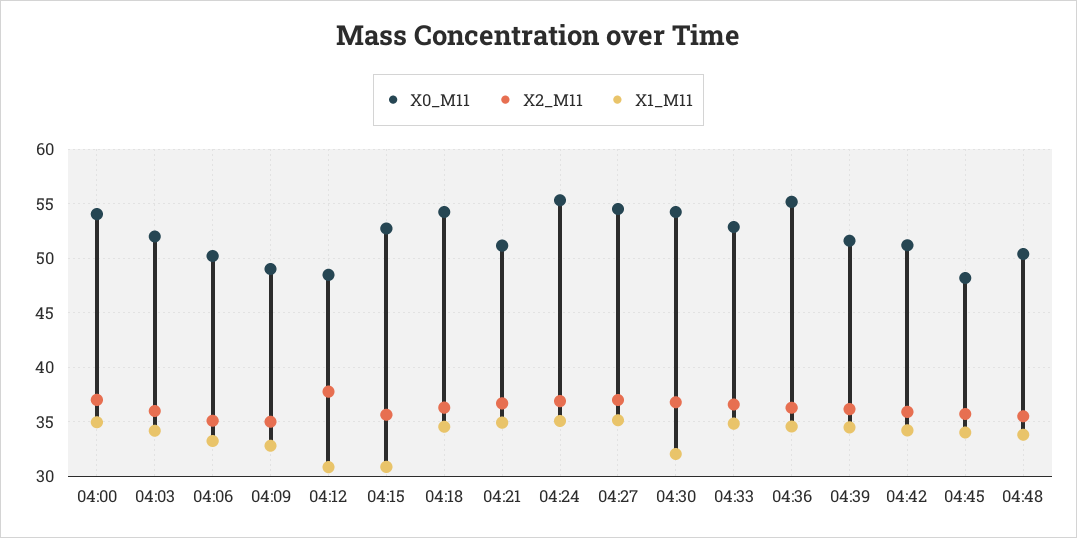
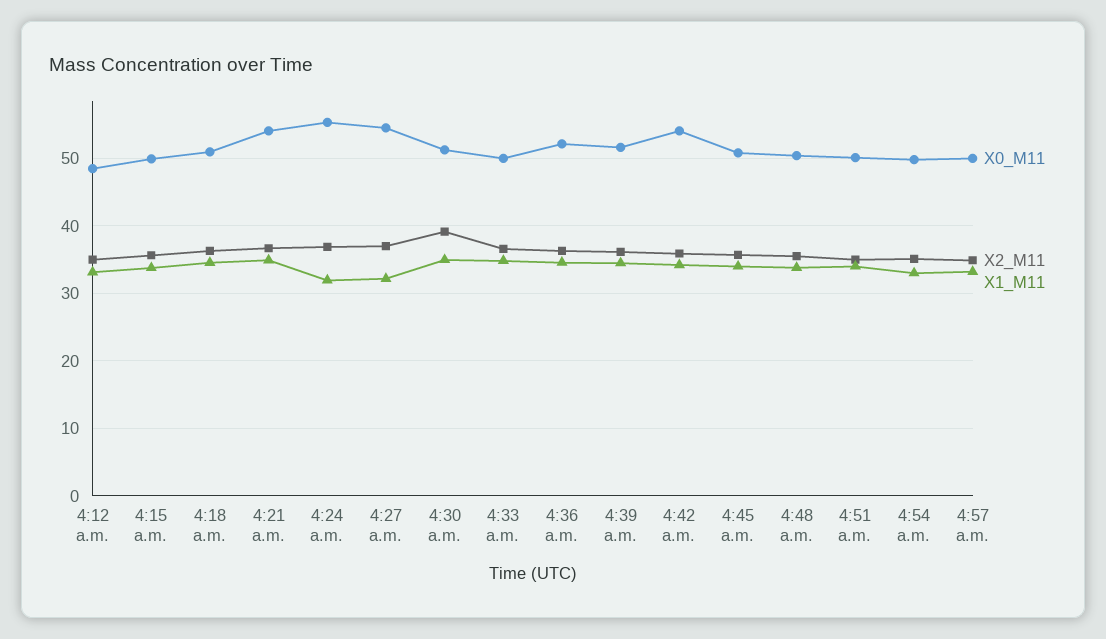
X0_M11, 04:00: 54 -> none
X2_M11, 04:00: 37 -> none
X1_M11, 04:00: 35 -> none
X0_M11, 04:03: 52 -> none
X2_M11, 04:03: 36 -> none
X1_M11, 04:03: 34 -> none
X0_M11, 04:06: 50 -> none
X2_M11, 04:06: 35 -> none
X1_M11, 04:06: 33 -> none
X0_M11, 04:09: 49 -> none
X2_M11, 04:09: 35 -> none
X1_M11, 04:09: 33 -> none
X2_M11, 04:12: 38 -> 35
X1_M11, 04:12: 31 -> 33
X0_M11, 04:15: 53 -> 50
X1_M11, 04:15: 31 -> 34
X0_M11, 04:18: 54 -> 51
X0_M11, 04:21: 51 -> 54
X1_M11, 04:24: 35 -> 32
X1_M11, 04:27: 35 -> 32
X0_M11, 04:30: 54 -> 51
X2_M11, 04:30: 37 -> 39
X1_M11, 04:30: 32 -> 35
X0_M11, 04:33: 53 -> 50
X0_M11, 04:36: 55 -> 52
X0_M11, 04:42: 51 -> 54
X0_M11, 04:45: 48 -> 51
X0_M11, 4:51 a.m.: none -> 50
X2_M11, 4:51 a.m.: none -> 35
X1_M11, 4:51 a.m.: none -> 34
X0_M11, 4:54 a.m.: none -> 50
X2_M11, 4:54 a.m.: none -> 35
X1_M11, 4:54 a.m.: none -> 33
X0_M11, 4:57 a.m.: none -> 50
X2_M11, 4:57 a.m.: none -> 35
X1_M11, 4:57 a.m.: none -> 33

